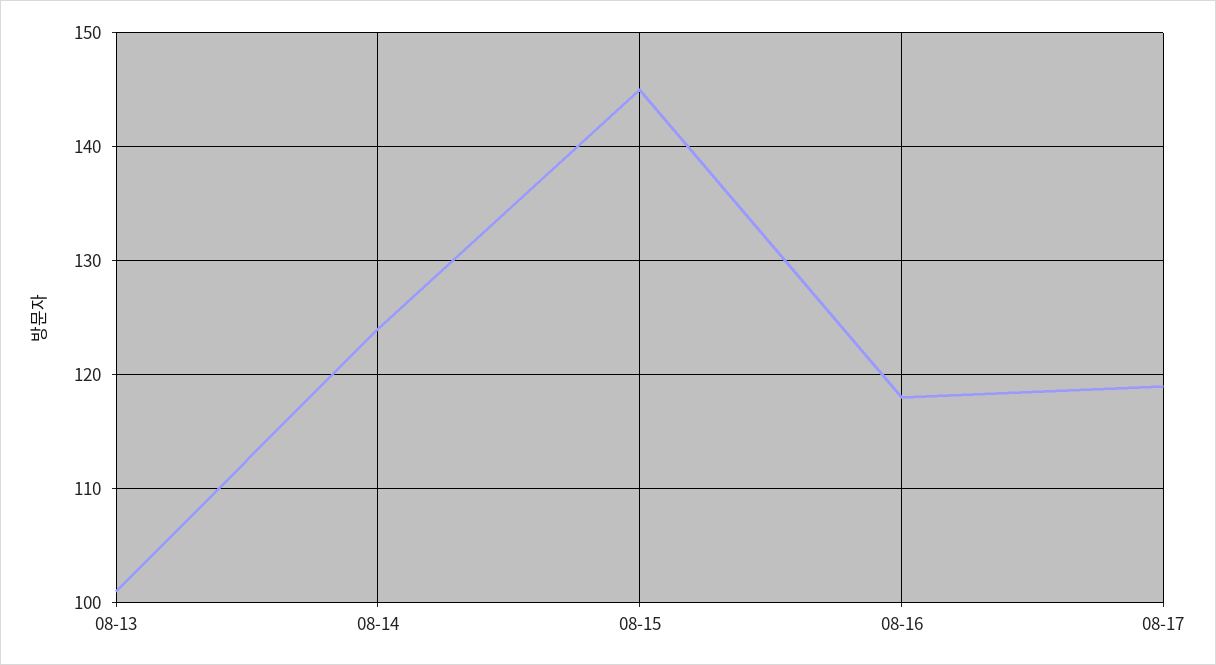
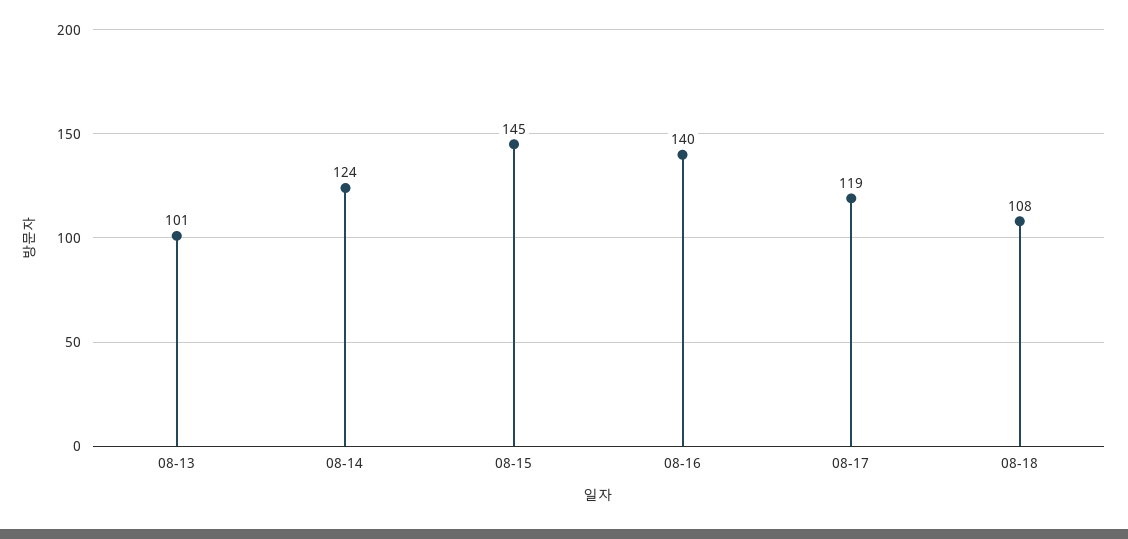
08-16: 118 -> 140
08-18: none -> 108

